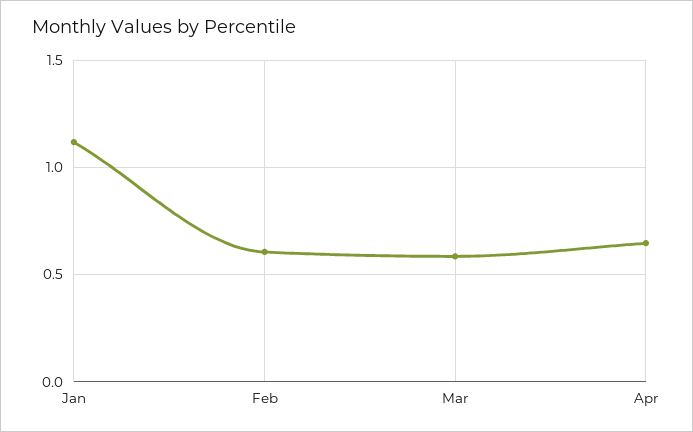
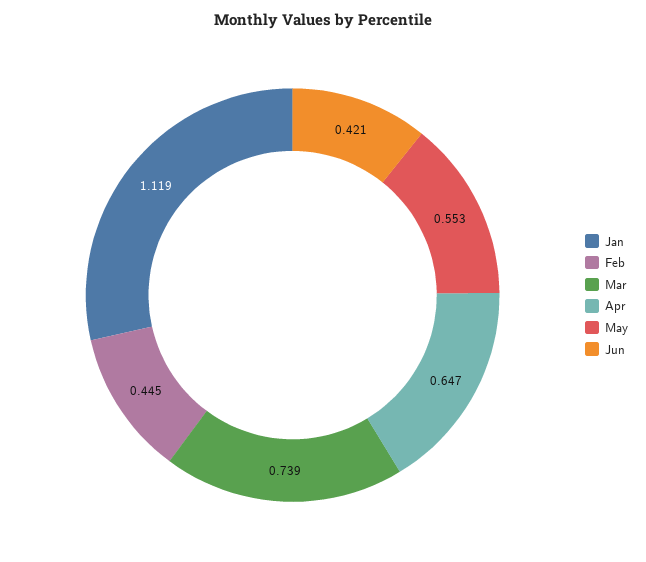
Feb: 0.6 -> 0.445
Mar: 0.6 -> 0.739
May: none -> 0.553
Jun: none -> 0.421

